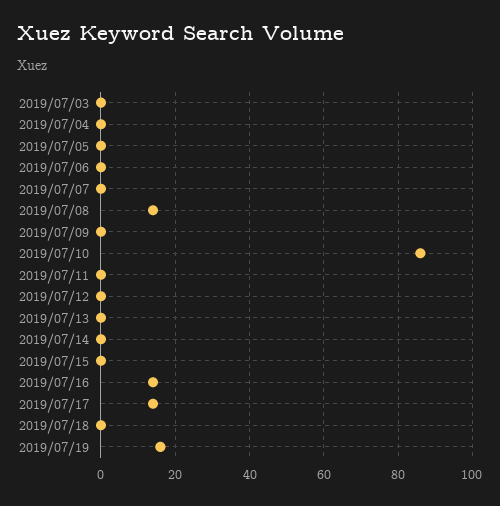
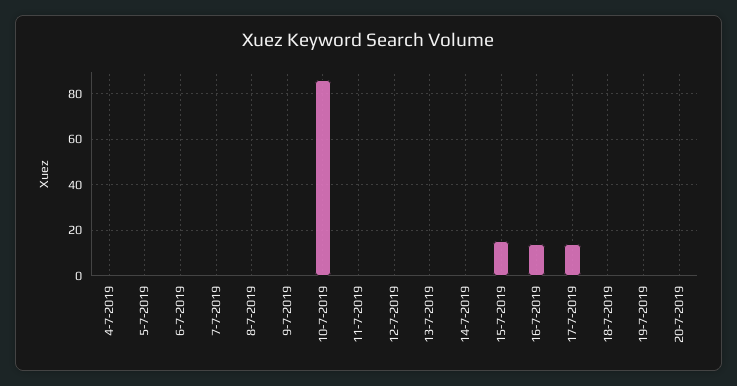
2019/07/03: 0 -> none
2019/07/08: 15 -> 0
2019/07/15: 0 -> 15
2019/07/19: 15 -> 0
20-7-2019: none -> 0

